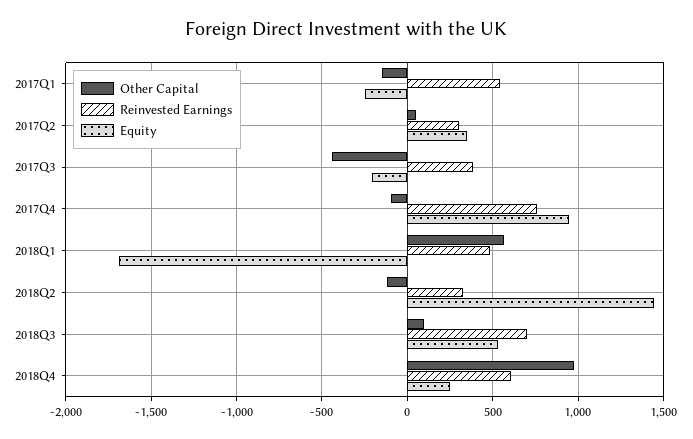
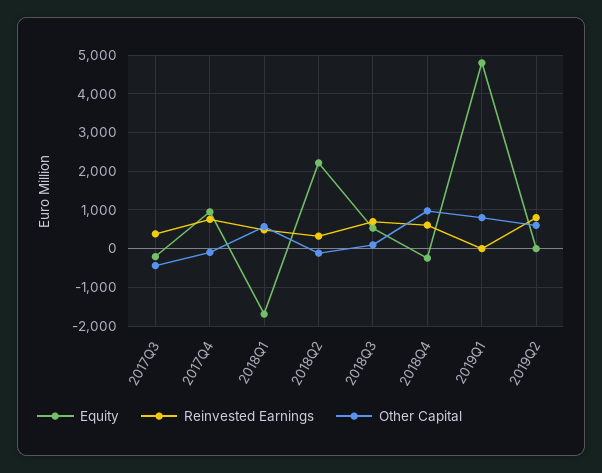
Other Capital, 2017Q1: -150 -> none
Reinvested Earnings, 2017Q1: 550 -> none
Equity, 2017Q1: -250 -> none
Other Capital, 2017Q2: 50 -> none
Reinvested Earnings, 2017Q2: 300 -> none
Equity, 2017Q2: 350 -> none
Equity, 2018Q2: 1450 -> 2200
Equity, 2018Q4: 250 -> -200
Equity, 2019Q1: none -> 4800
Reinvested Earnings, 2019Q1: none -> 0
Other Capital, 2019Q1: none -> 800
Equity, 2019Q2: none -> 0
Reinvested Earnings, 2019Q2: none -> 800
Other Capital, 2019Q2: none -> 600

